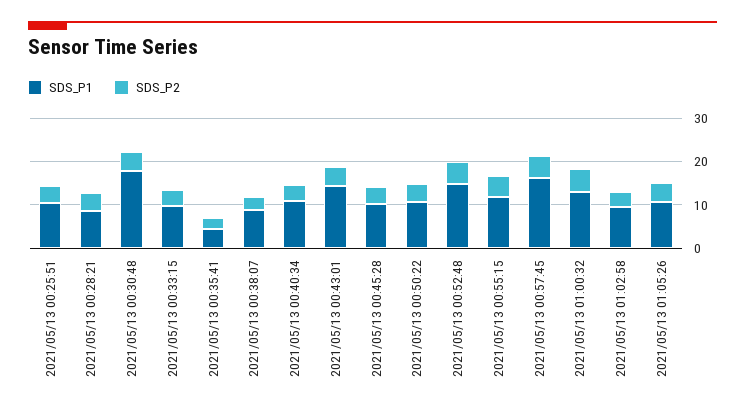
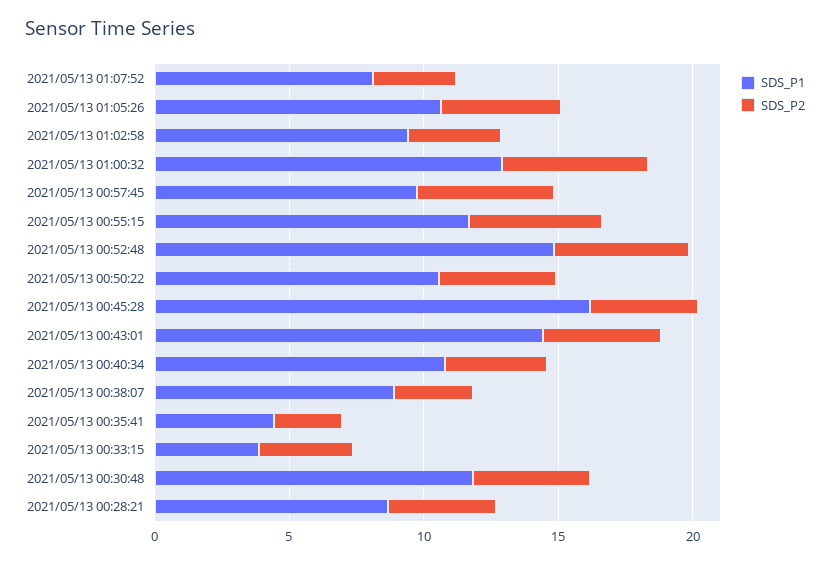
SDS_P1, 2021/05/13 00:25:51: 10 -> none
SDS_P2, 2021/05/13 00:25:51: 4 -> none
SDS_P1, 2021/05/13 00:30:48: 18 -> 12
SDS_P1, 2021/05/13 00:33:15: 10 -> 4
SDS_P1, 2021/05/13 00:45:28: 10 -> 16
SDS_P1, 2021/05/13 00:57:45: 16 -> 10
SDS_P1, 2021/05/13 01:07:52: none -> 8
SDS_P2, 2021/05/13 01:07:52: none -> 3

